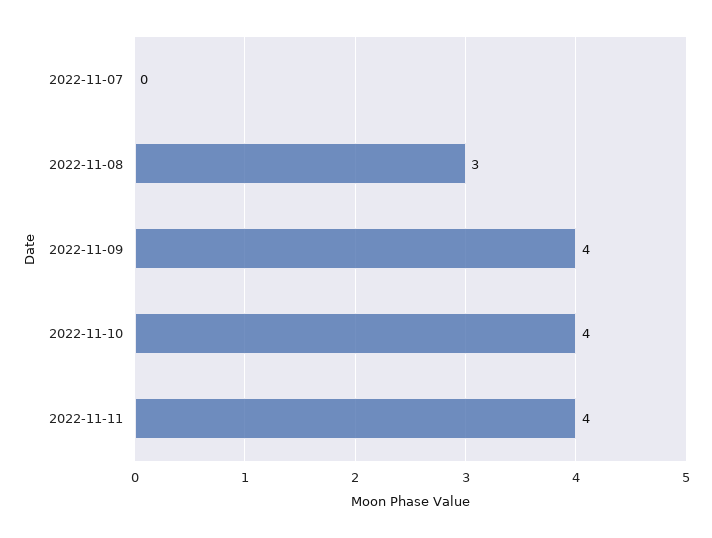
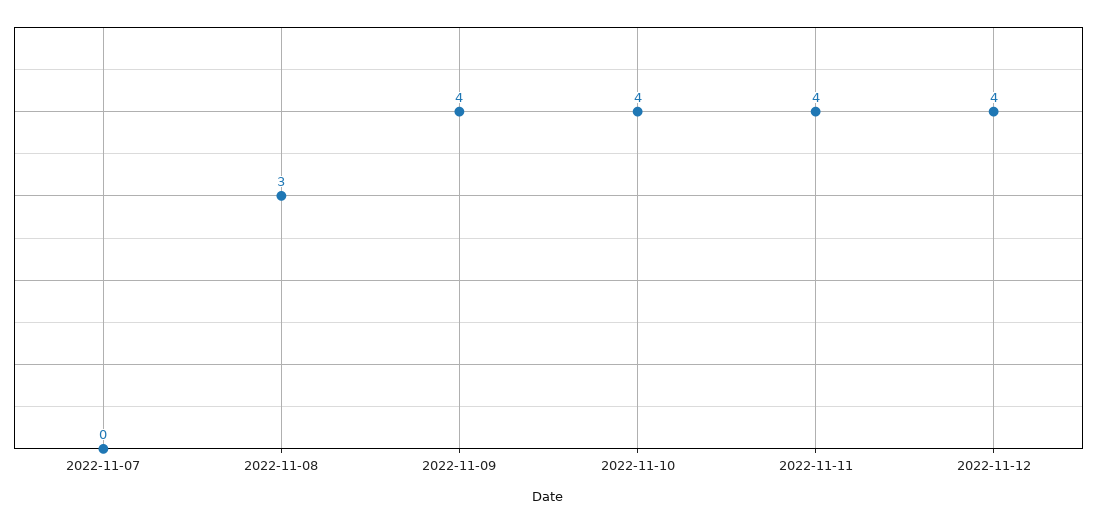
2022-11-12: none -> 4

